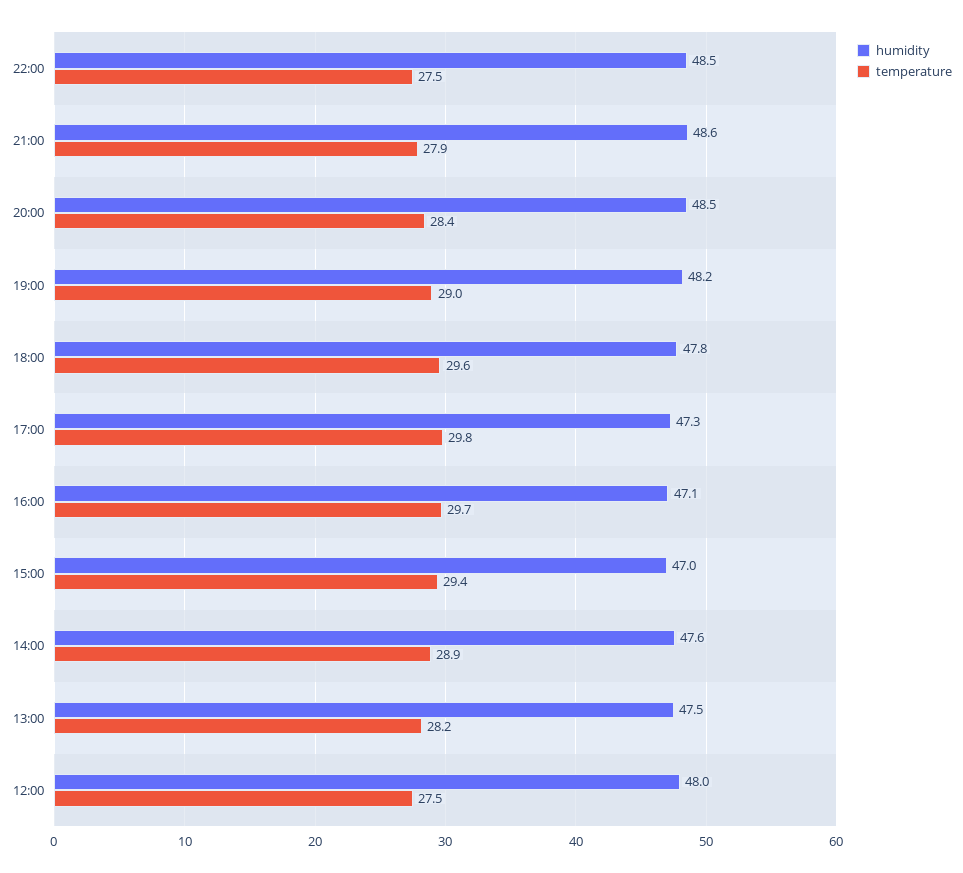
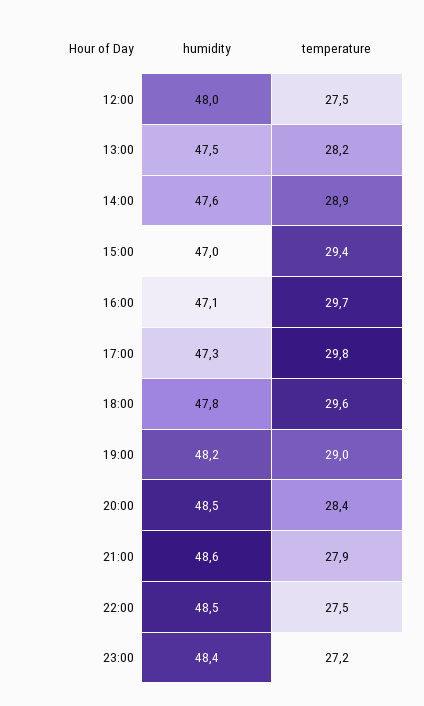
humidity, 23:00: none -> 48.4
temperature, 23:00: none -> 27.2

